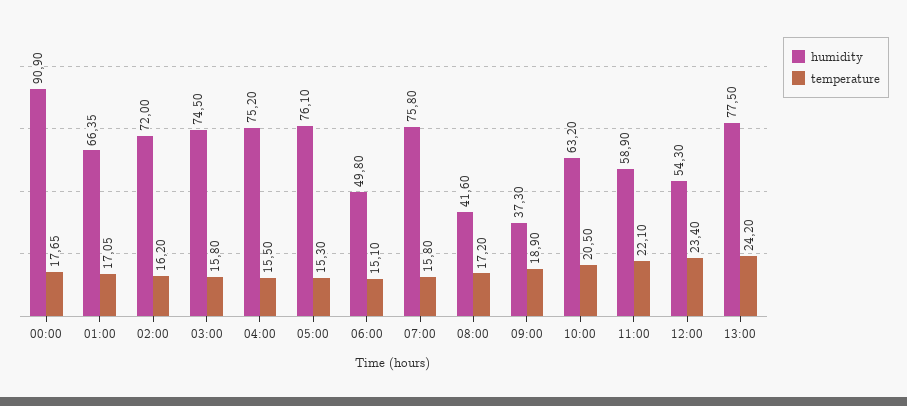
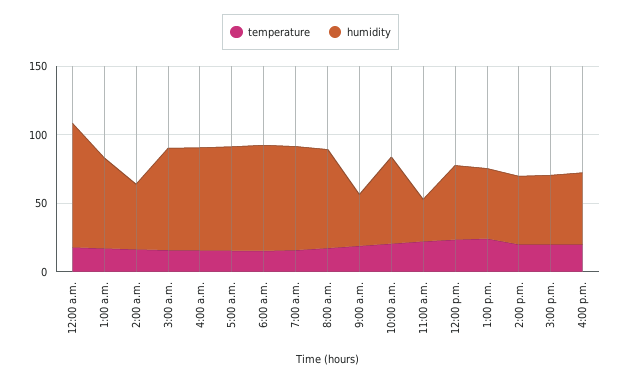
humidity, 02:00: 72 -> 50
humidity, 06:00: 49.8 -> 80
humidity, 08:00: 41.6 -> 70
humidity, 11:00: 58.9 -> 30
humidity, 13:00: 77.5 -> 50
temperature, 2:00 p.m.: none -> 20
humidity, 2:00 p.m.: none -> 50
temperature, 3:00 p.m.: none -> 20
humidity, 3:00 p.m.: none -> 50
temperature, 4:00 p.m.: none -> 20
humidity, 4:00 p.m.: none -> 50

